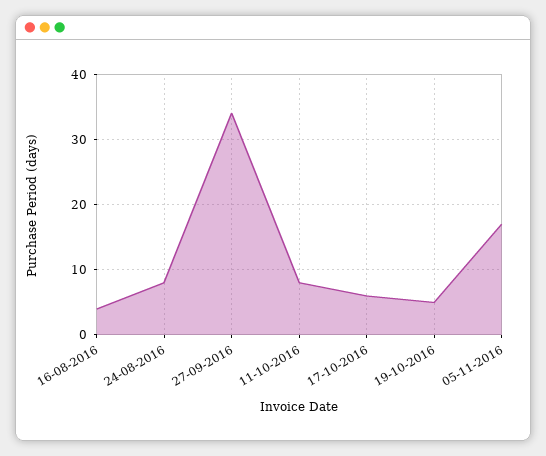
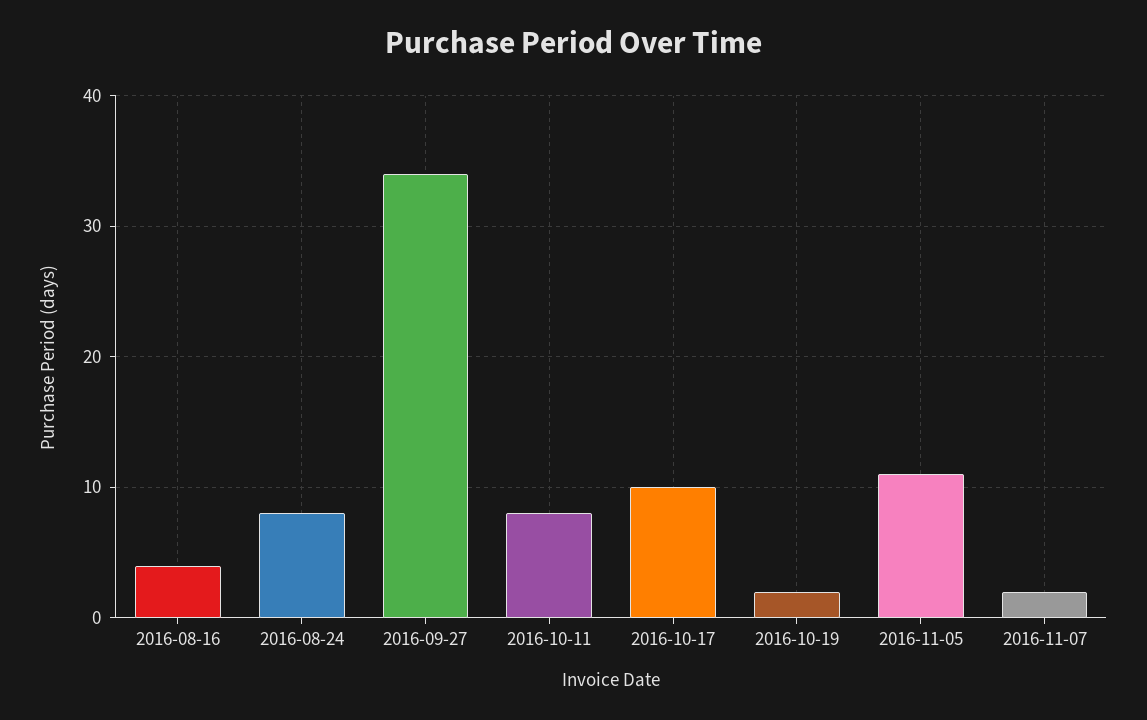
17-10-2016: 6 -> 10
19-10-2016: 5 -> 2
05-11-2016: 17 -> 11
2016-11-07: none -> 2

